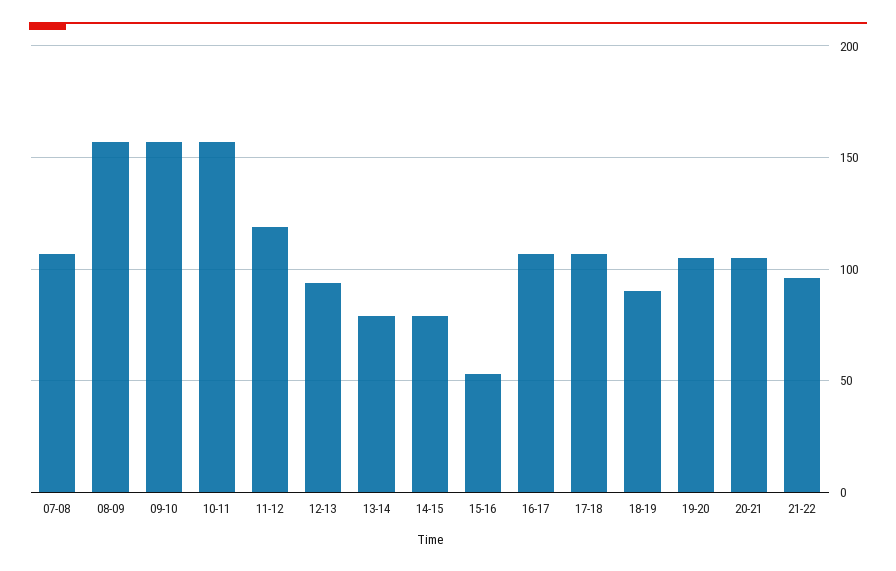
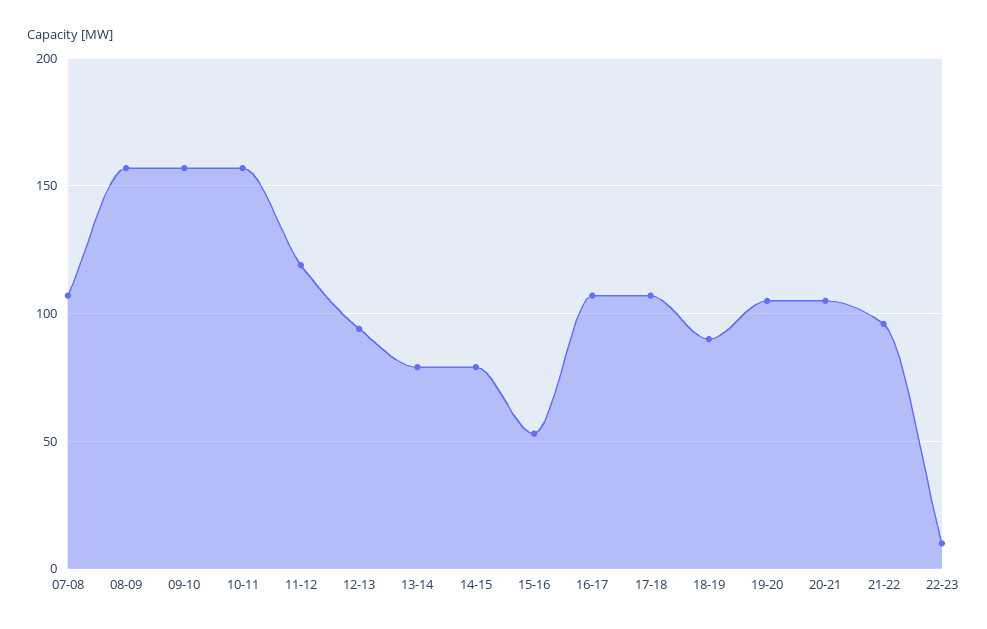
22-23: none -> 10

